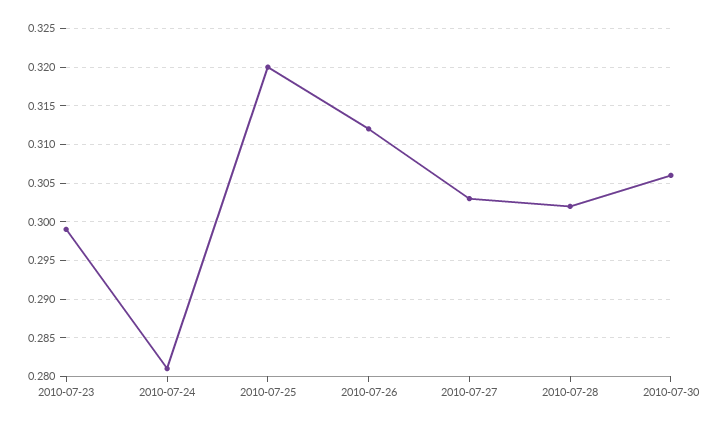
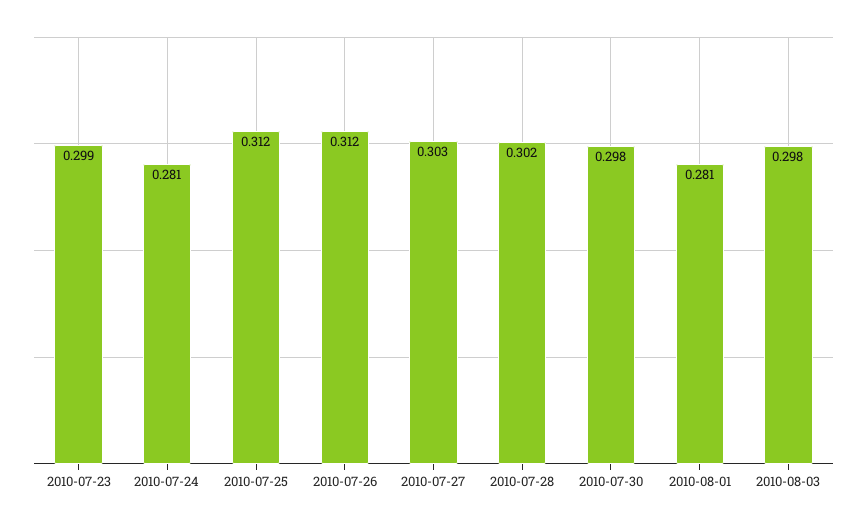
2010-07-25: 0.32 -> 0.312
2010-07-30: 0.306 -> 0.298
2010-08-01: none -> 0.281
2010-08-03: none -> 0.298

